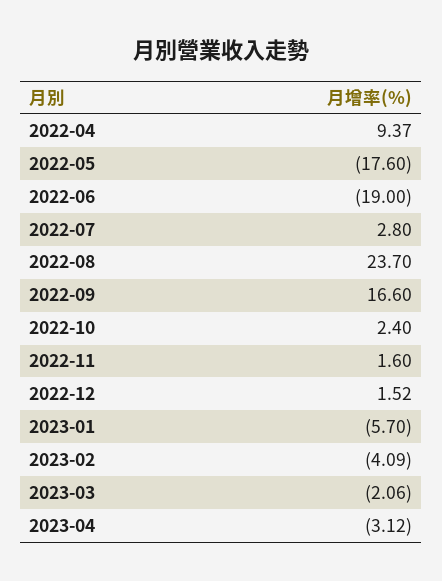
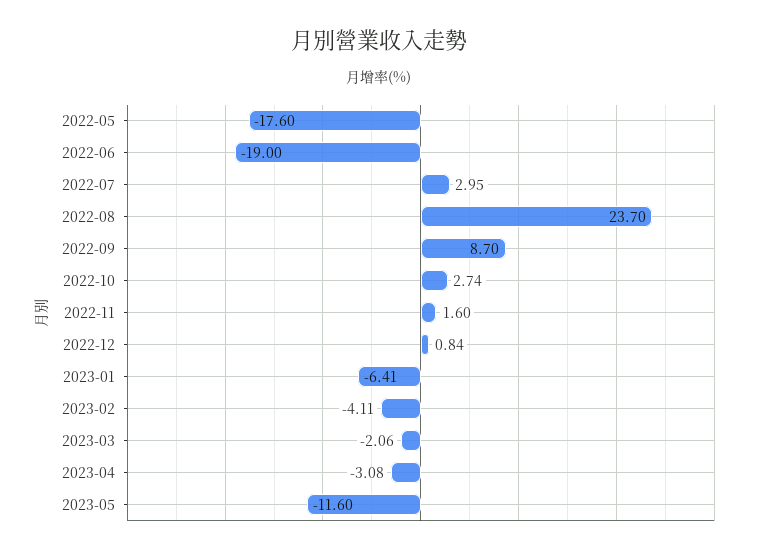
2022-04: 9.37 -> none
2022-07: 2.8 -> 2.95
2022-09: 16.6 -> 8.7
2022-10: 2.4 -> 2.74
2022-12: 1.52 -> 0.84
2023-01: -5.7 -> -6.41
2023-02: -4.09 -> -4.11
2023-04: -3.12 -> -3.08
2023-05: none -> -11.6

